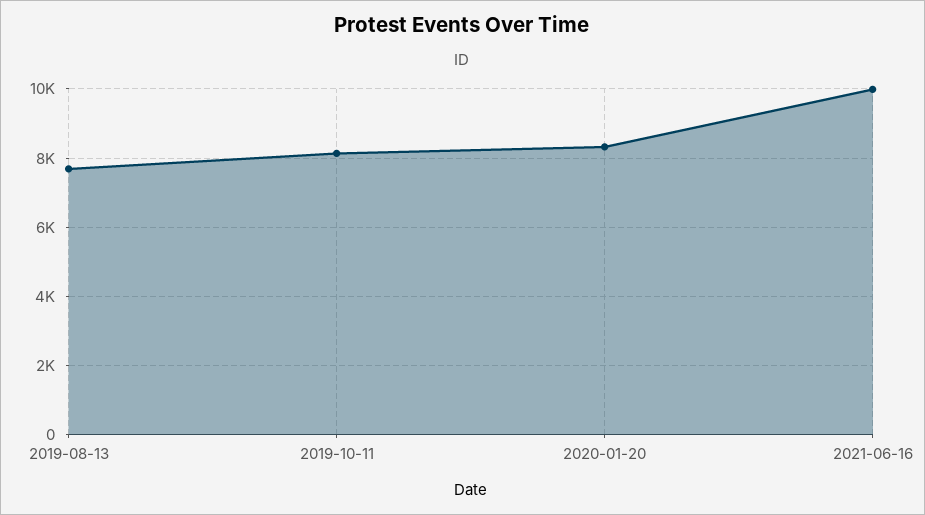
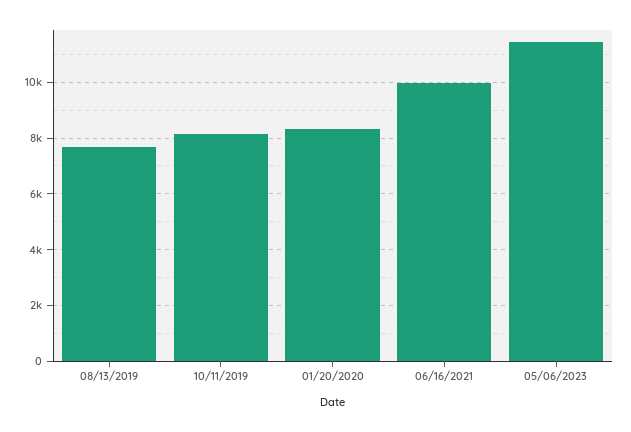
05/06/2023: none -> 11500

